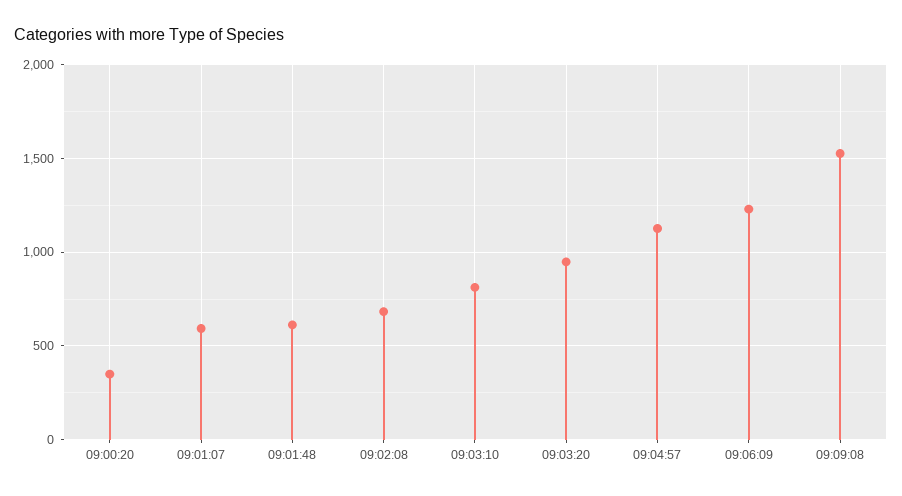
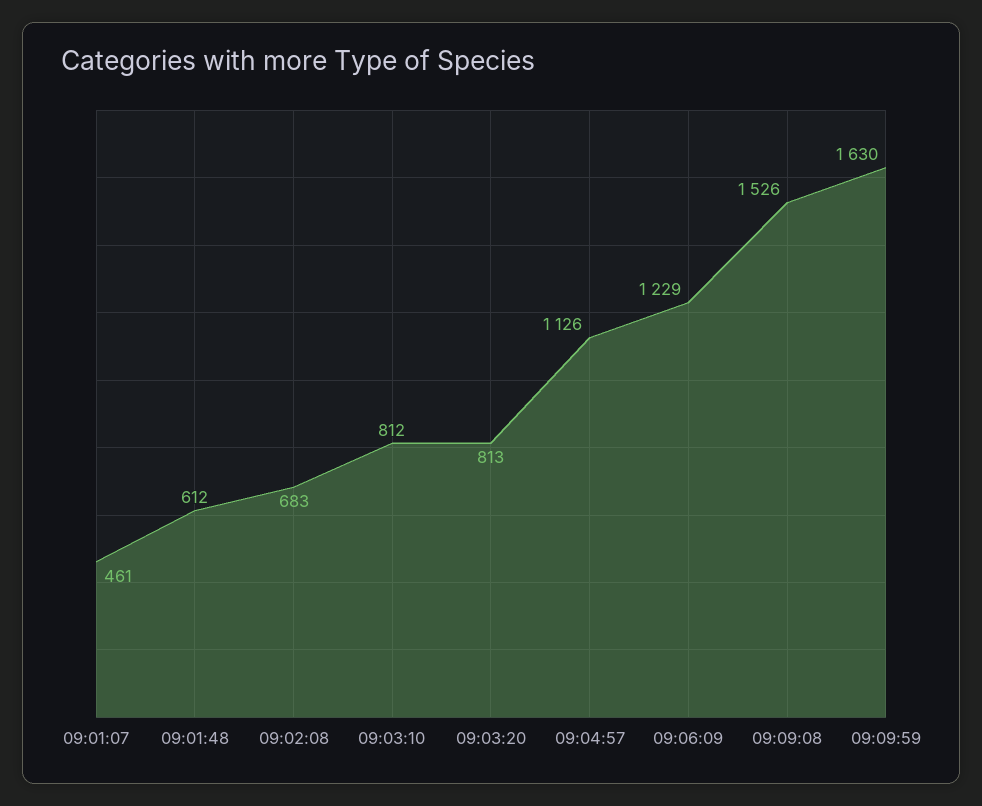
09:00:20: 350 -> none
09:01:07: 600 -> 461
09:03:20: 950 -> 813
09:09:59: none -> 1630

